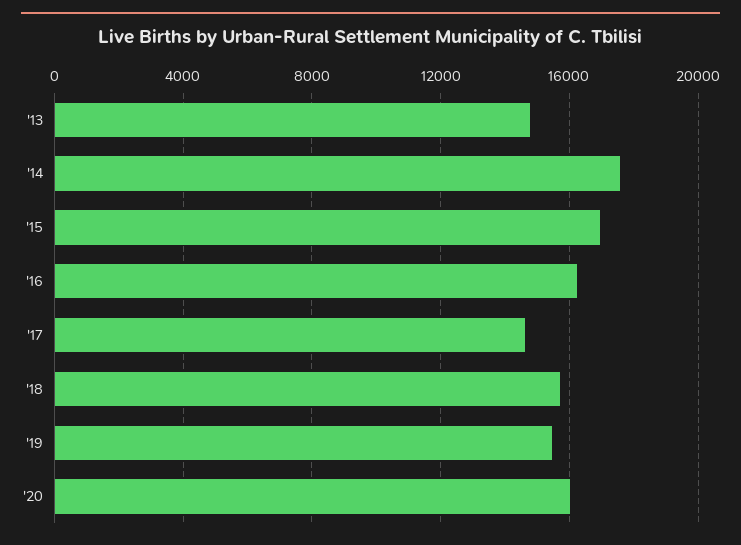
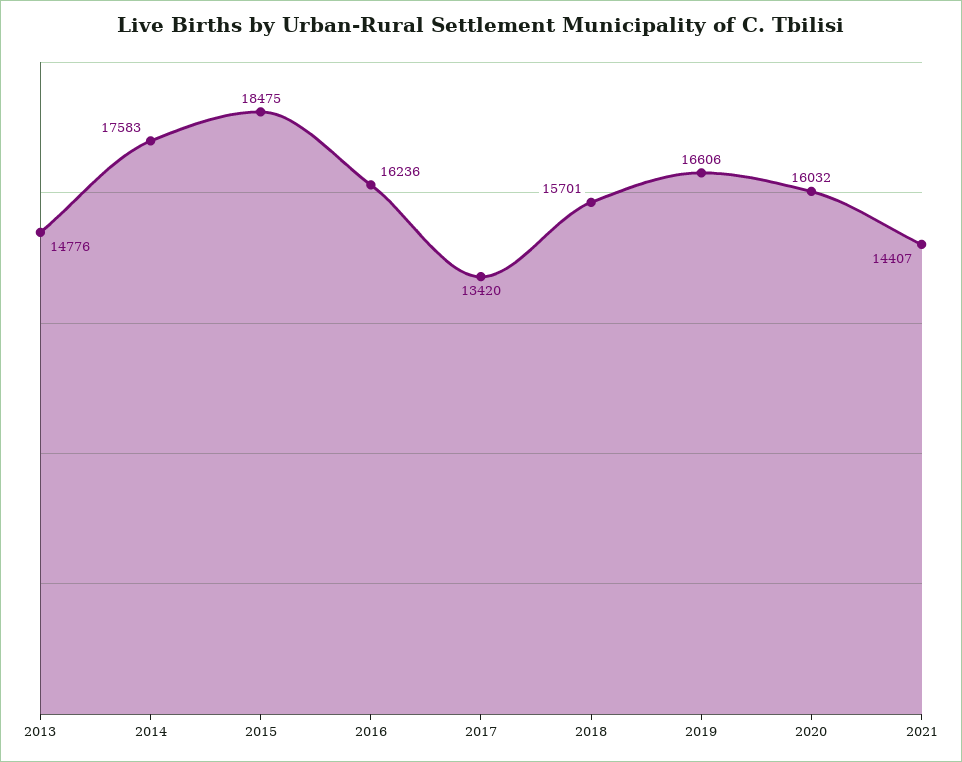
'15: 17000 -> 18475
'17: 14500 -> 13420
'19: 15500 -> 16606
2021: none -> 14407

